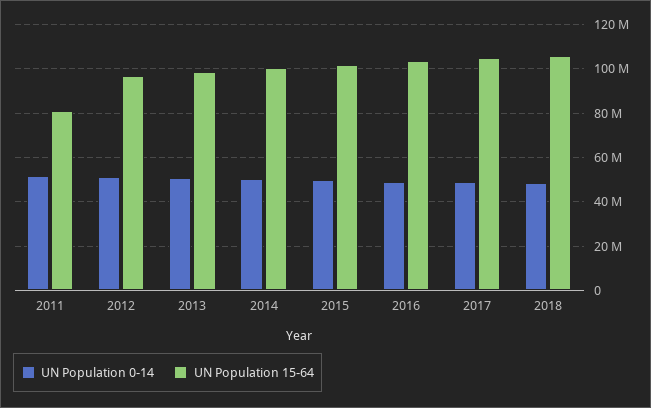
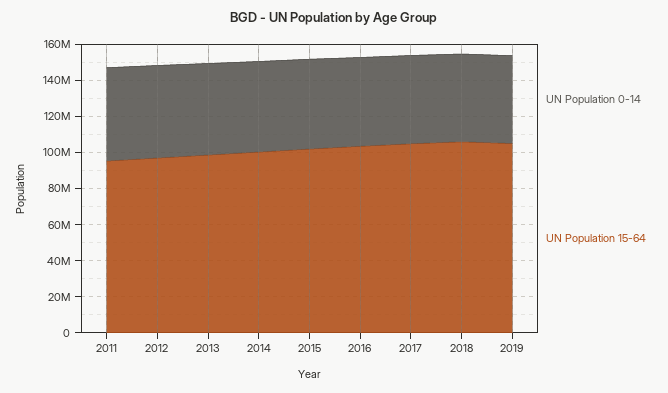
UN Population 15-64, 2011: 80000000 -> 95000000
UN Population 0-14, 2019: none -> 50000000
UN Population 15-64, 2019: none -> 105000000

